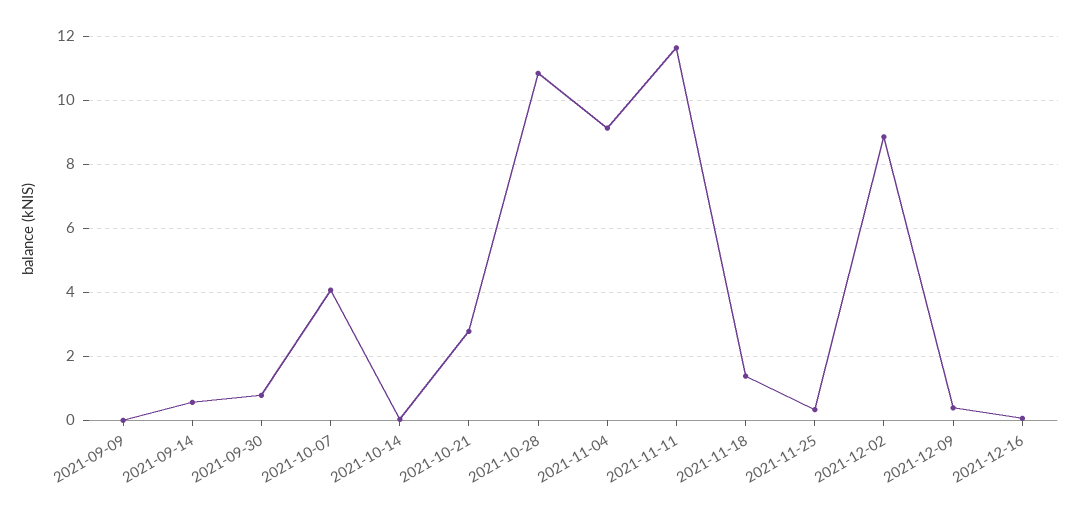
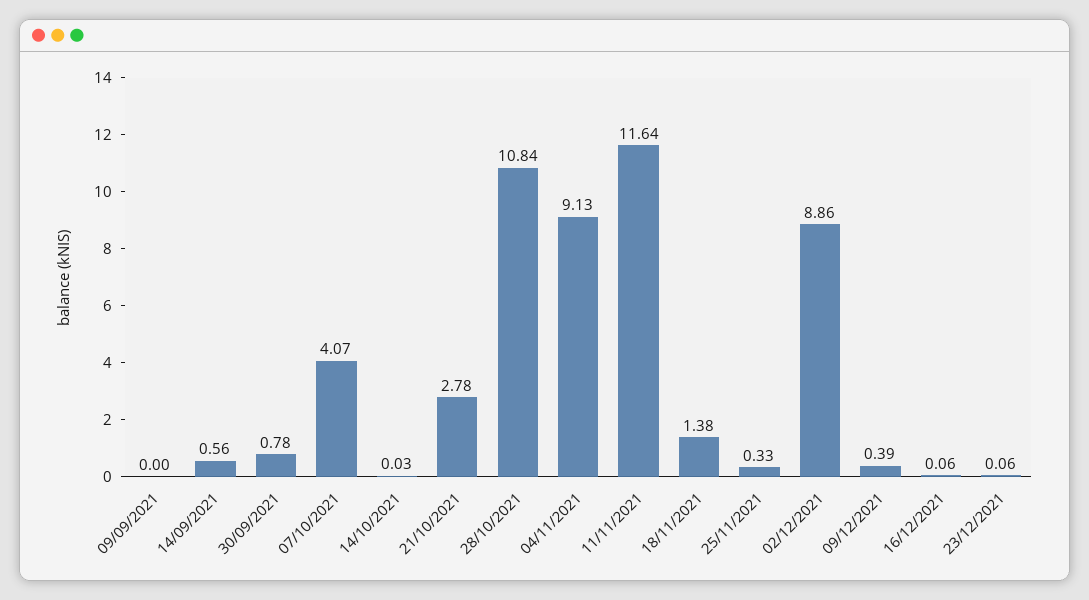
23/12/2021: none -> 0.06

